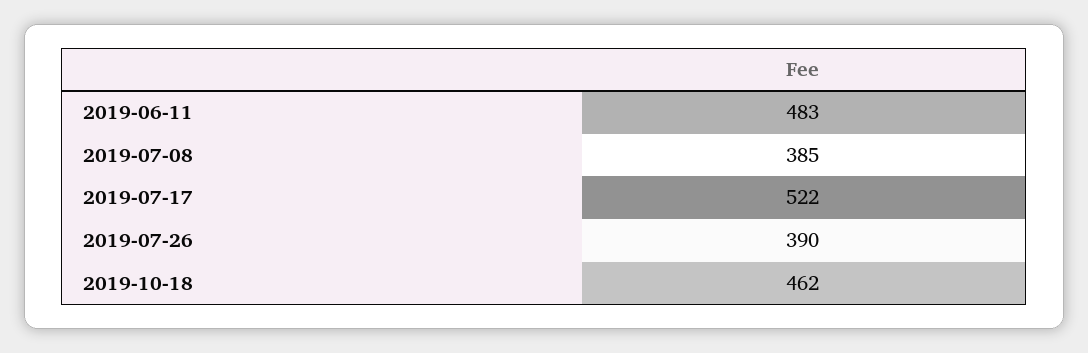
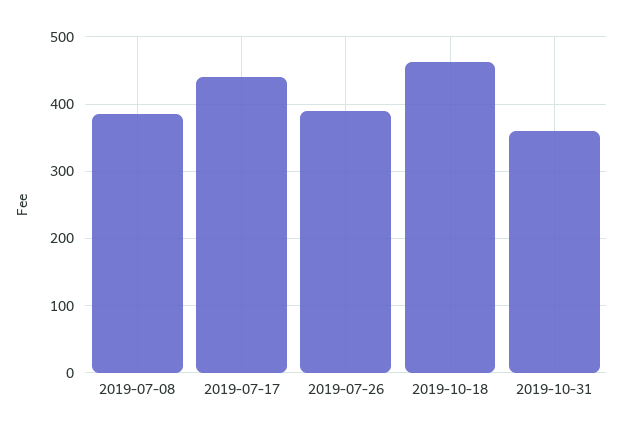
2019-06-11: 483 -> none
2019-07-17: 522 -> 440
2019-10-31: none -> 360

